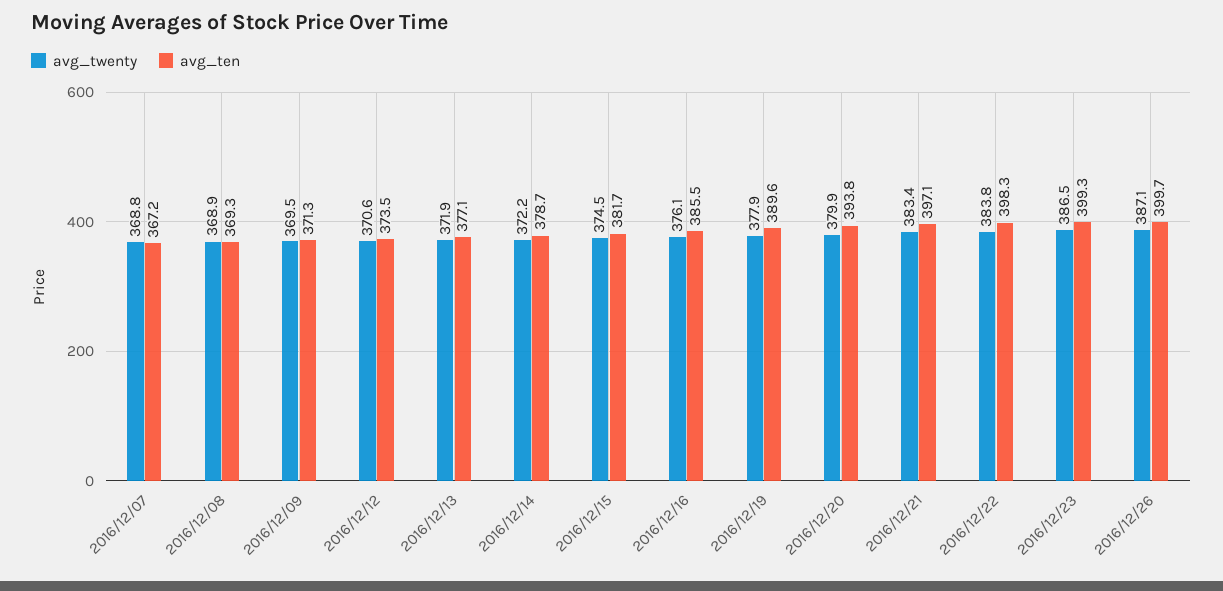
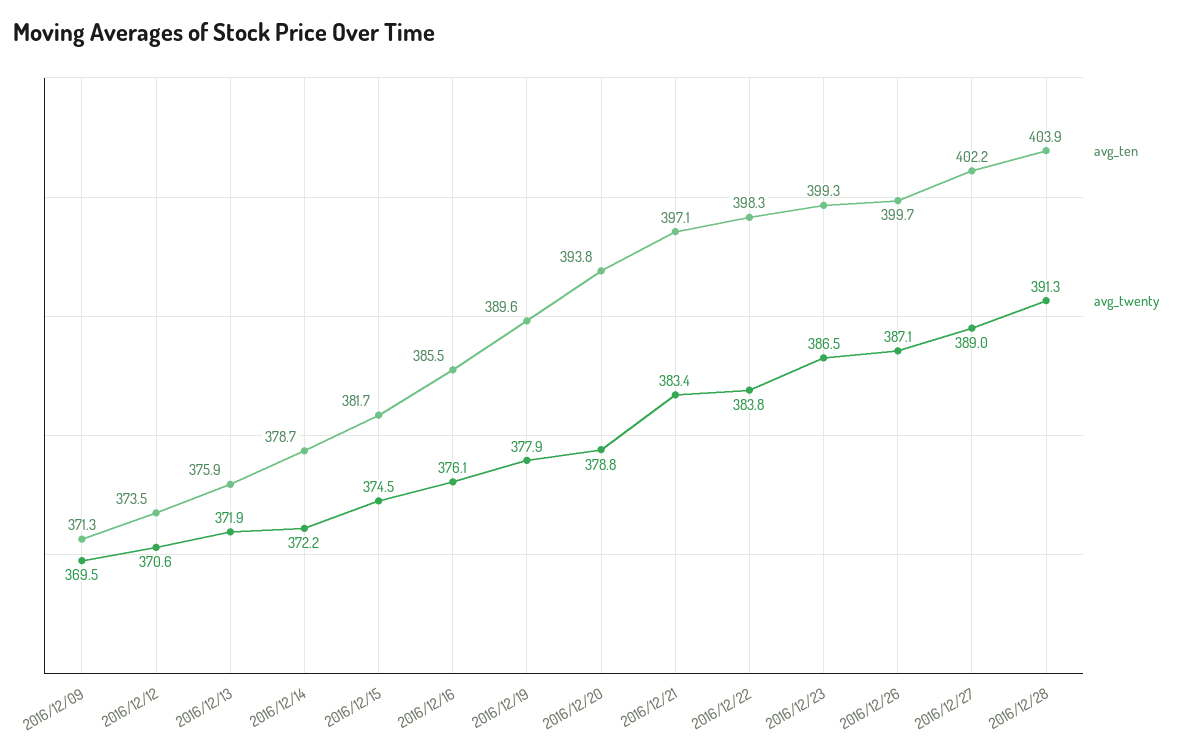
avg_twenty, 2016/12/07: 368.8 -> none
avg_ten, 2016/12/07: 367.2 -> none
avg_twenty, 2016/12/08: 368.9 -> none
avg_ten, 2016/12/08: 369.3 -> none
avg_ten, 2016/12/13: 377.1 -> 375.9
avg_twenty, 2016/12/20: 379.9 -> 378.8
avg_ten, 2016/12/27: none -> 402.2
avg_twenty, 2016/12/27: none -> 389
avg_ten, 2016/12/28: none -> 403.9
avg_twenty, 2016/12/28: none -> 391.3

